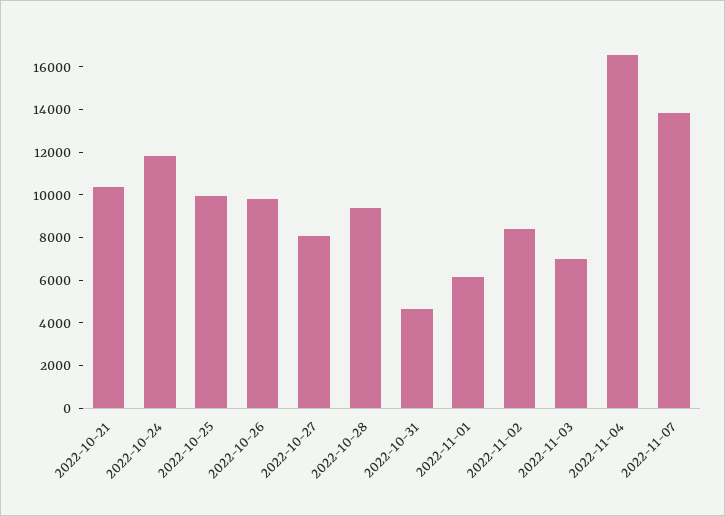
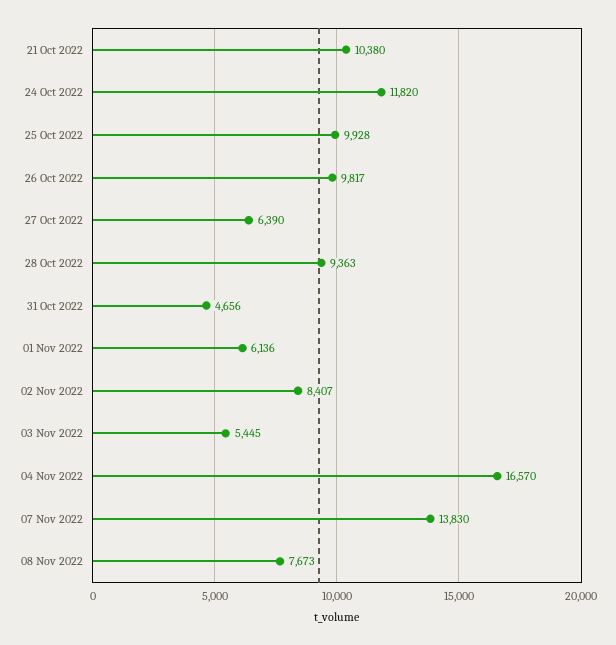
2022-10-27: 8000 -> 6390
2022-11-03: 7000 -> 5445
08 Nov 2022: none -> 7673

